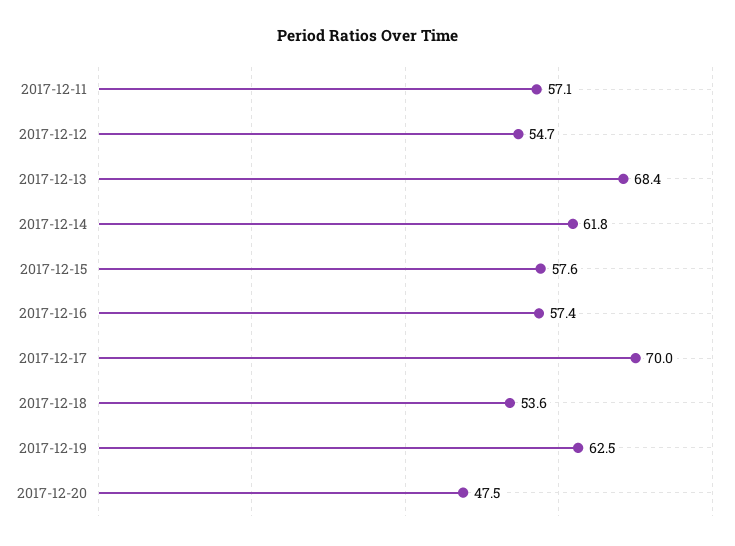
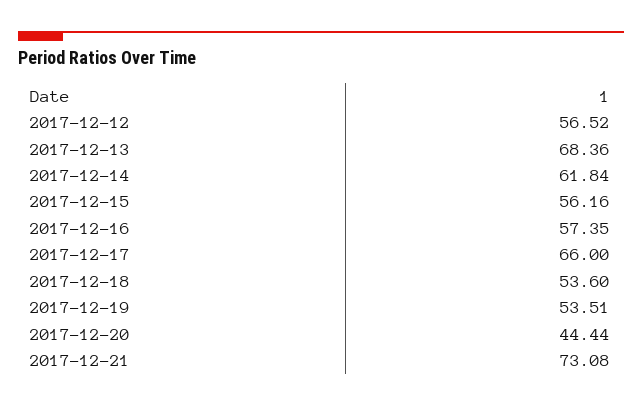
2017-12-11: 57.1 -> none
2017-12-12: 54.7 -> 56.52
2017-12-15: 57.6 -> 56.16
2017-12-17: 70 -> 66
2017-12-19: 62.5 -> 53.51
2017-12-20: 47.5 -> 44.44
2017-12-21: none -> 73.08

